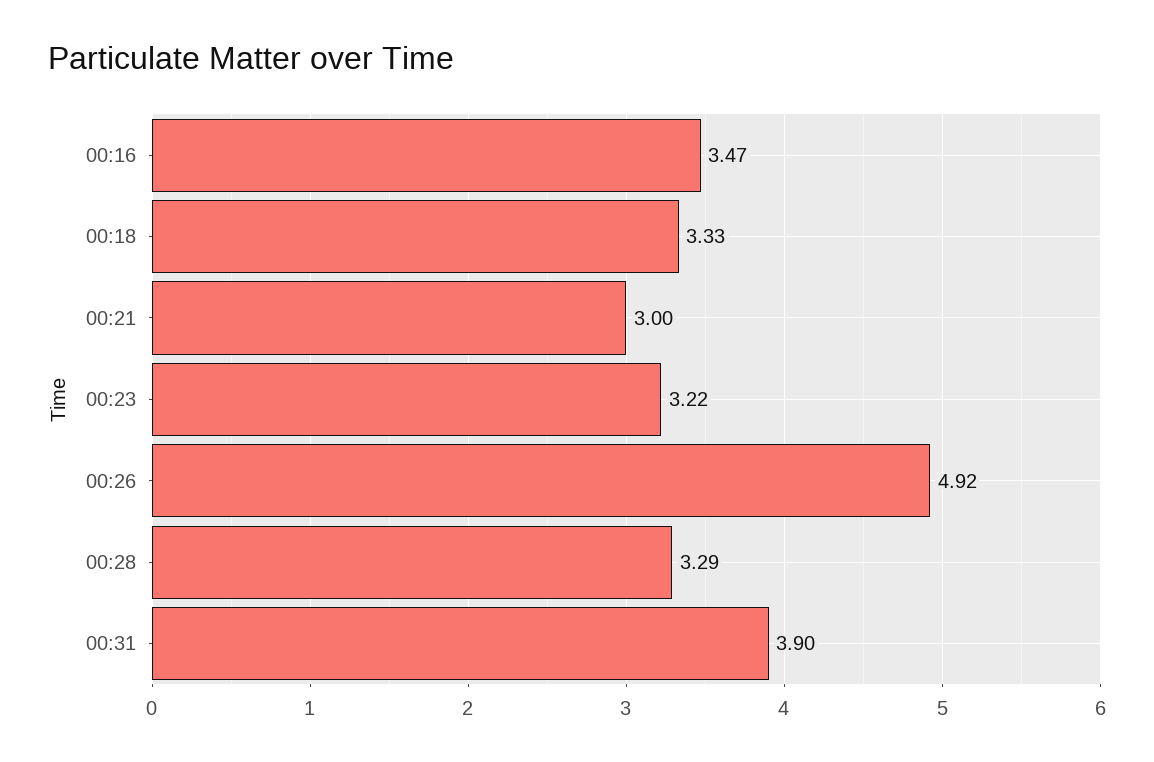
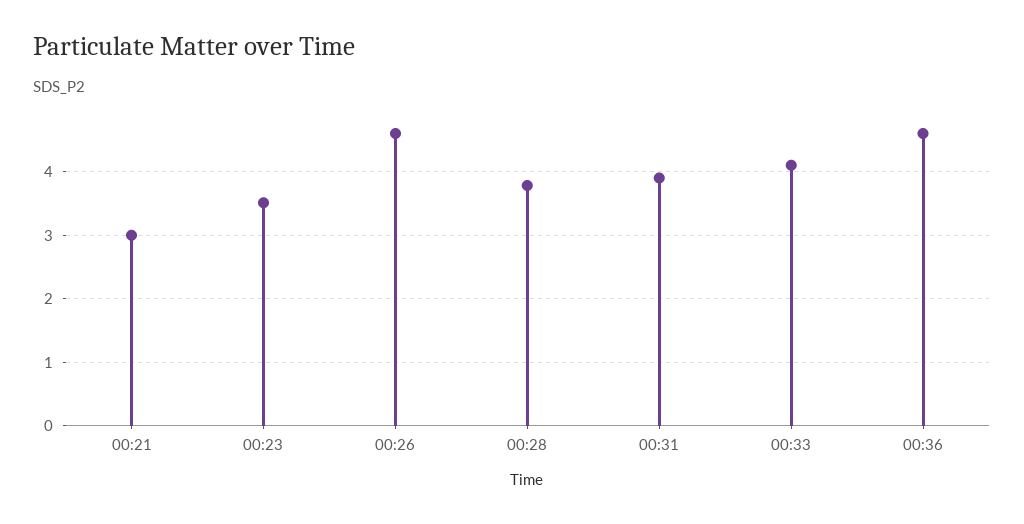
00:16: 3.47 -> none
00:18: 3.33 -> none
00:23: 3.22 -> 3.5
00:26: 4.92 -> 4.6
00:28: 3.29 -> 3.8
00:33: none -> 4.1
00:36: none -> 4.6

